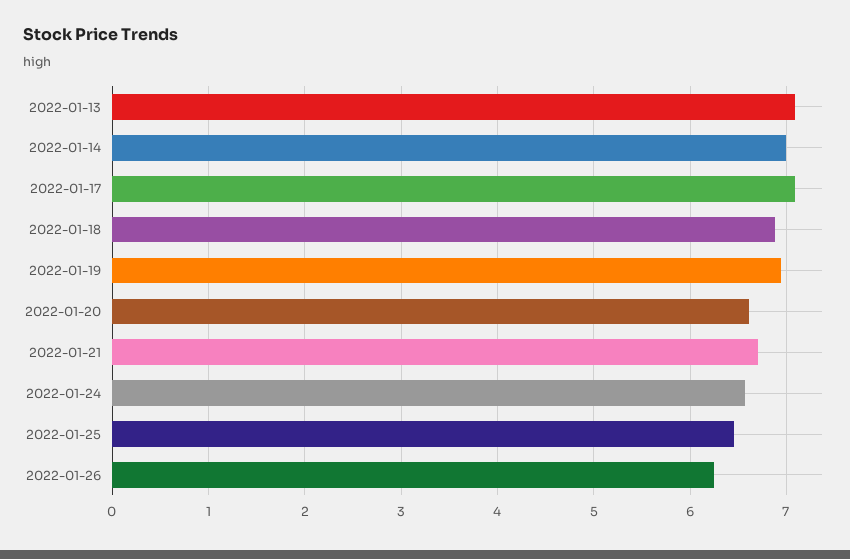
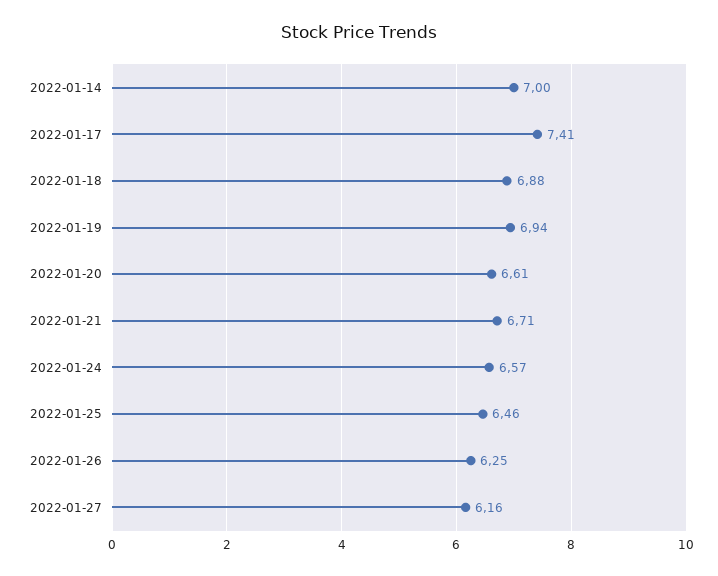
2022-01-13: 7.1 -> none
2022-01-17: 7.1 -> 7.41
2022-01-27: none -> 6.16

